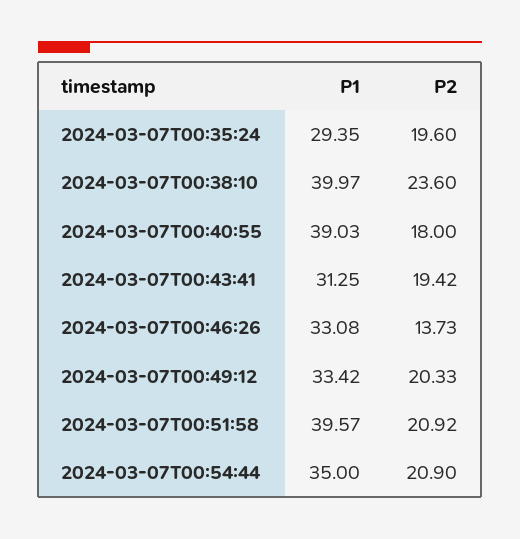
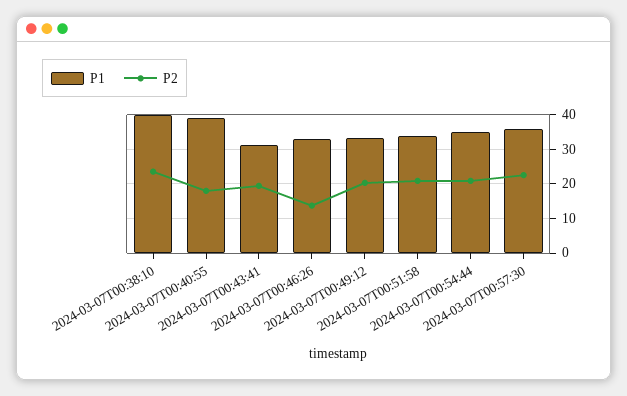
P1, 2024-03-07T00:35:24: 29.35 -> none
P2, 2024-03-07T00:35:24: 19.6 -> none
P1, 2024-03-07T00:51:58: 39.57 -> 34
P1, 2024-03-07T00:57:30: none -> 36
P2, 2024-03-07T00:57:30: none -> 22

